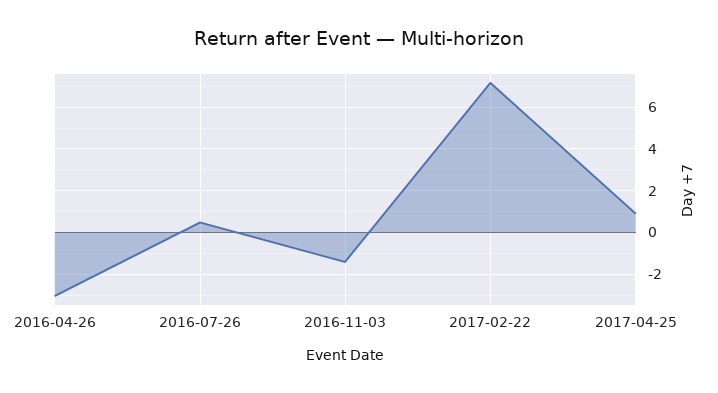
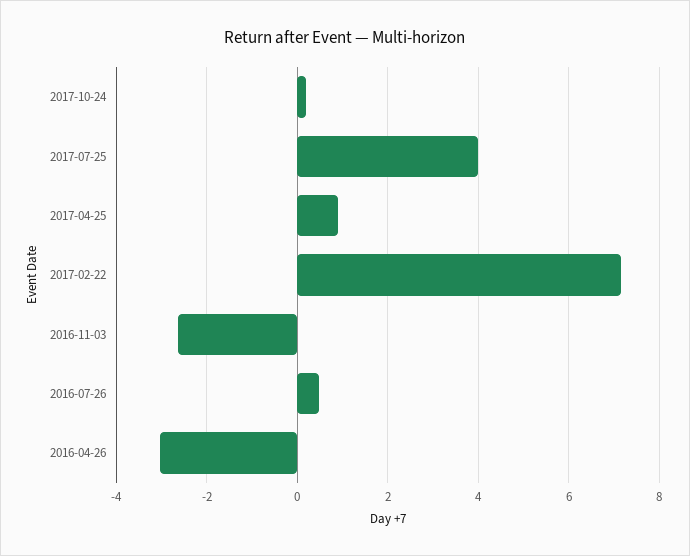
2016-11-03: -1.5 -> -2.6
2017-10-24: none -> 0.2
2017-07-25: none -> 4

